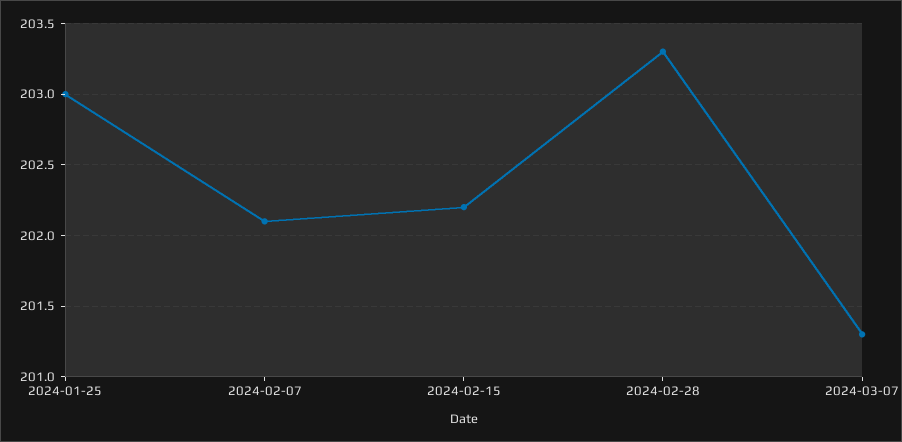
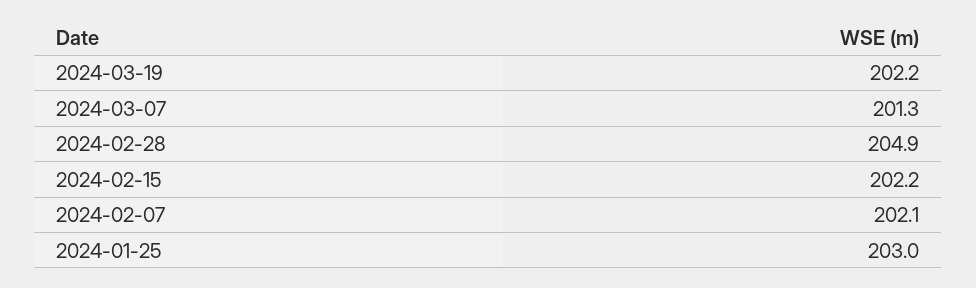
2024-02-28: 203.3 -> 204.9
2024-03-19: none -> 202.2

